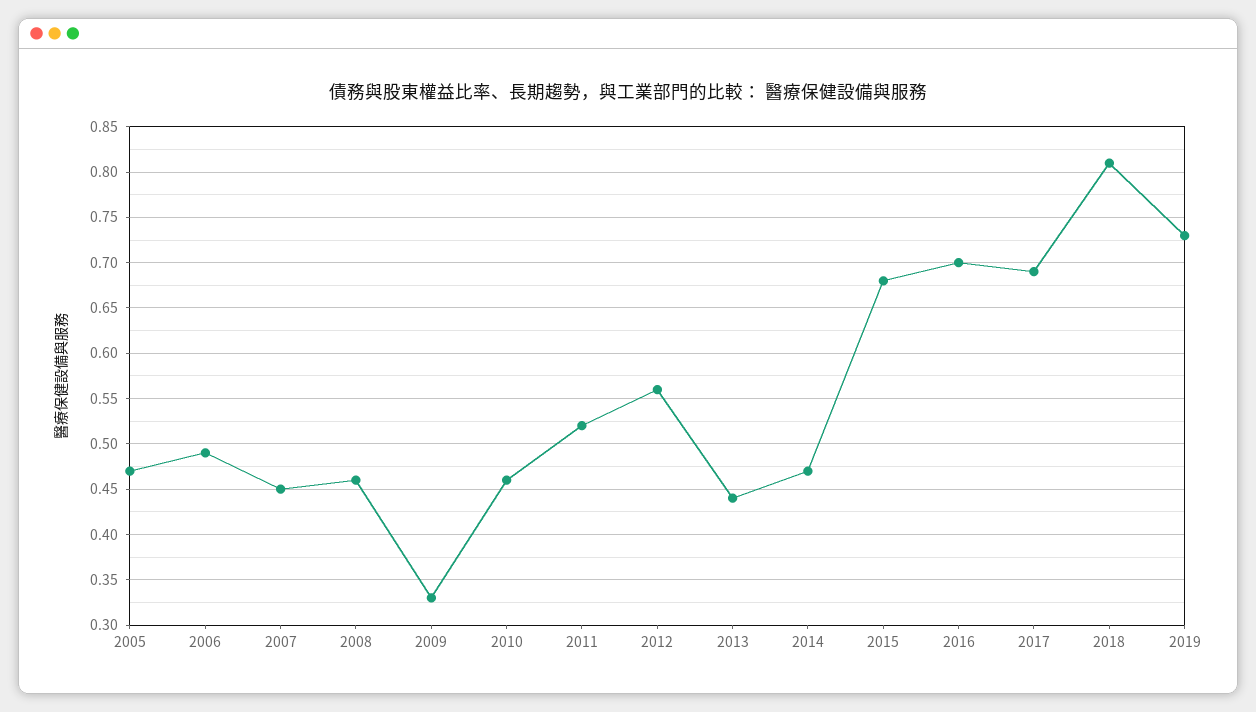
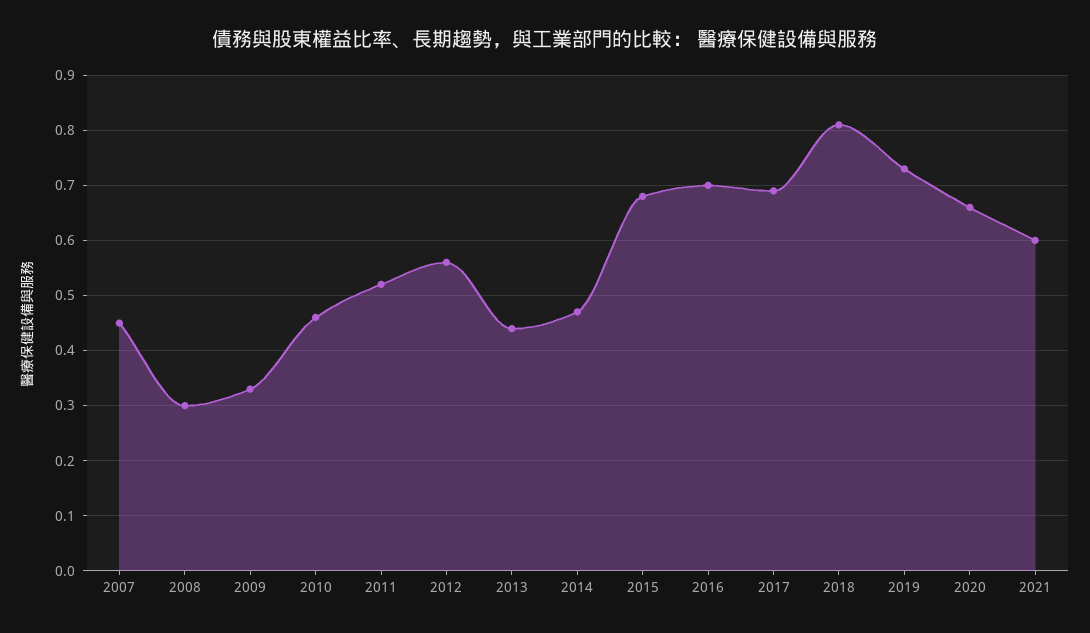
2005: 0.47 -> none
2006: 0.49 -> none
2008: 0.46 -> 0.3
2020: none -> 0.65
2021: none -> 0.6

